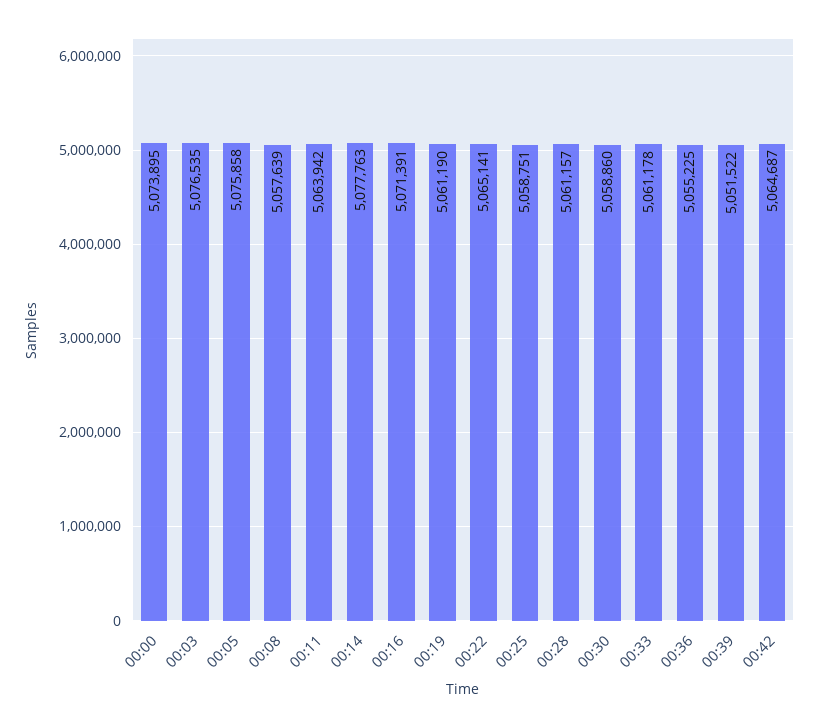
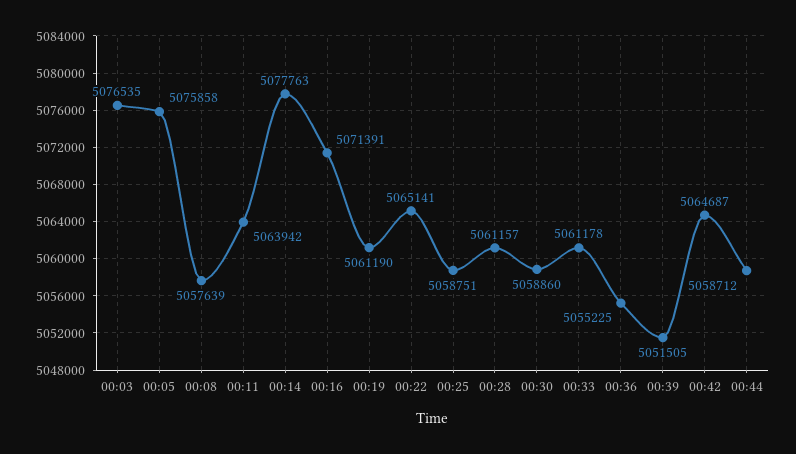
00:00: 5073895 -> none
00:39: 5051522 -> 5051505
00:44: none -> 5058712

